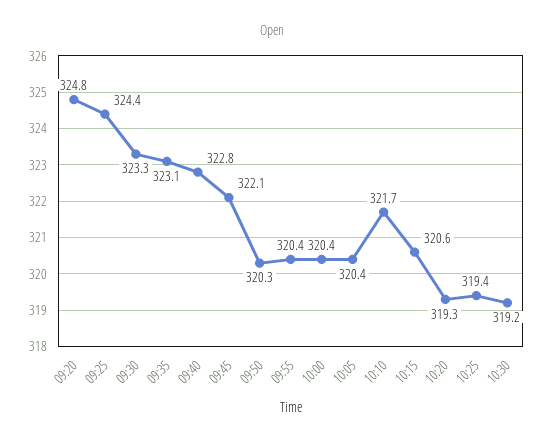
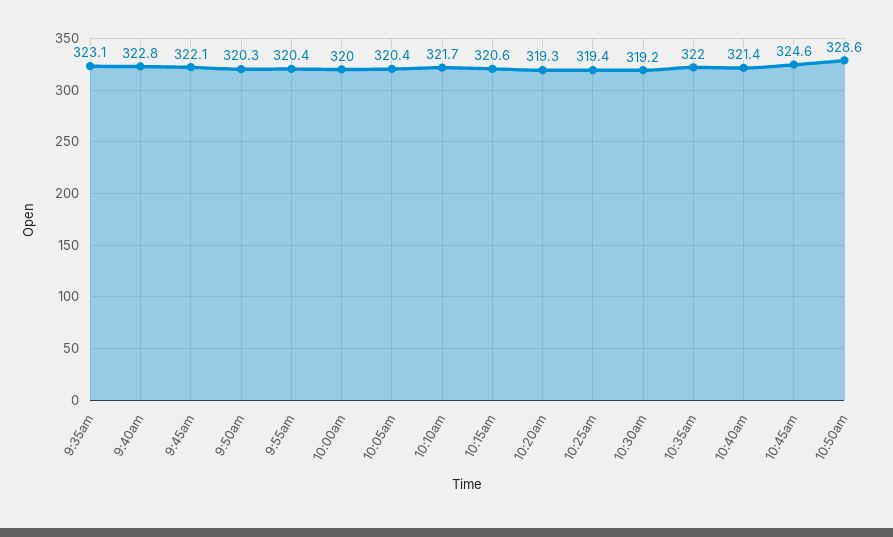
09:20: 324.8 -> none
09:25: 324.4 -> none
09:30: 323.3 -> none
10:00: 320.4 -> 320
10:35am: none -> 322
10:40am: none -> 321.4
10:45am: none -> 324.6
10:50am: none -> 328.6

